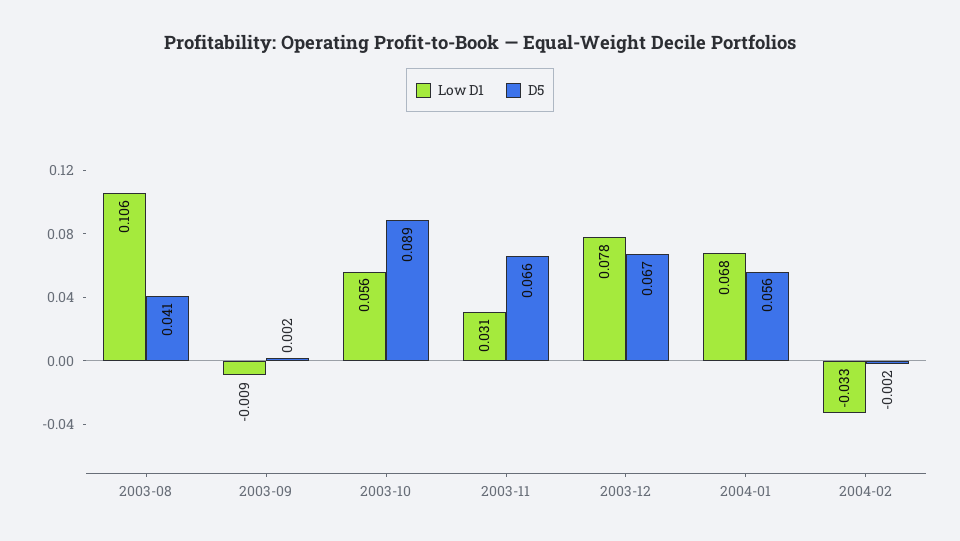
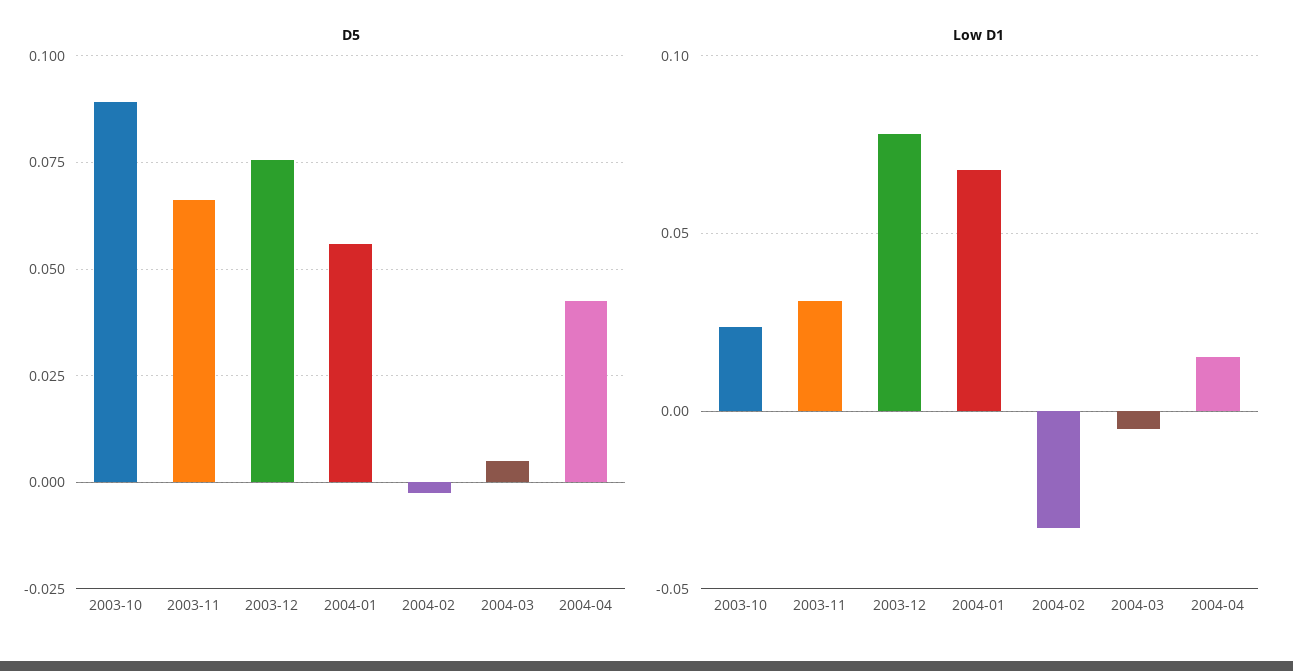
Low D1, 2003-08: 0.106 -> none
D5, 2003-08: 0.041 -> none
Low D1, 2003-09: -0.009 -> none
D5, 2003-09: 0.002 -> none
Low D1, 2003-10: 0.056 -> 0.025
D5, 2003-12: 0.067 -> 0.075
D5, 2004-03: none -> 0.005
D5, 2004-04: none -> 0.0425
Low D1, 2004-03: none -> -0.005
Low D1, 2004-04: none -> 0.015

